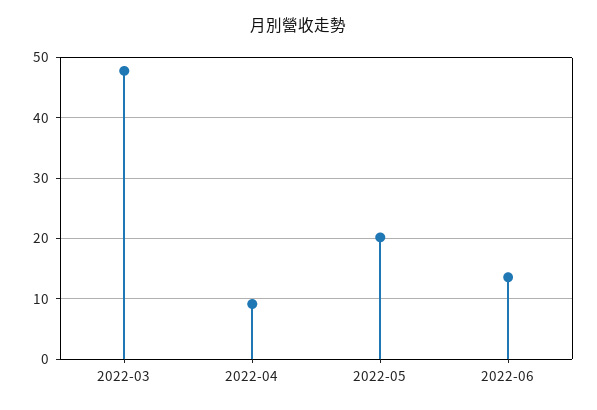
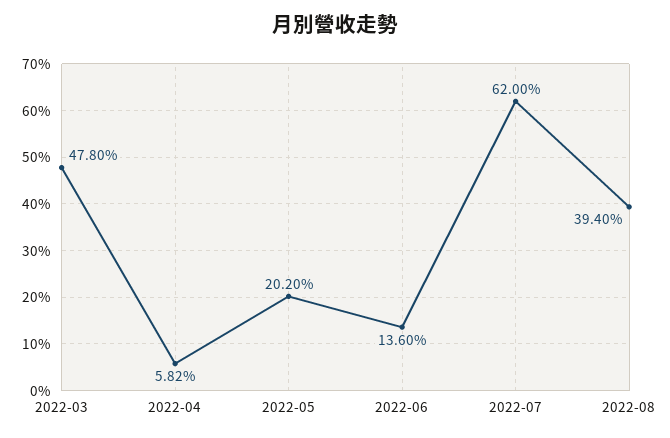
2022-04: 9 -> 5.82
2022-07: none -> 62
2022-08: none -> 39.4

